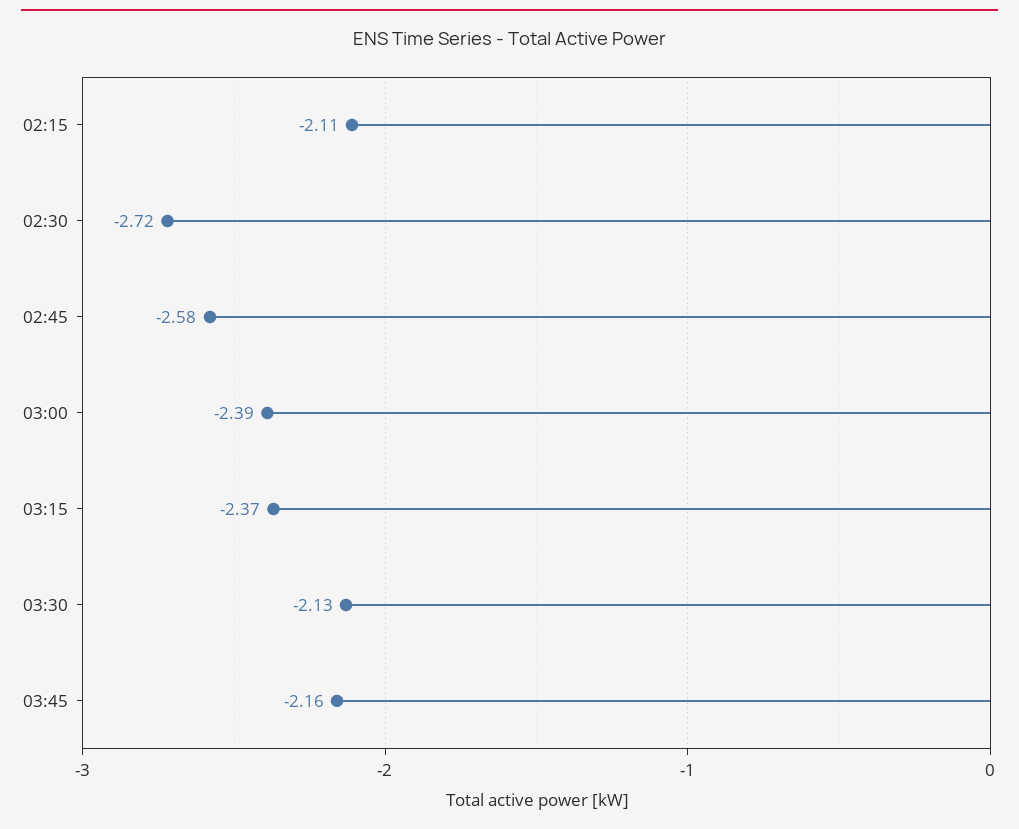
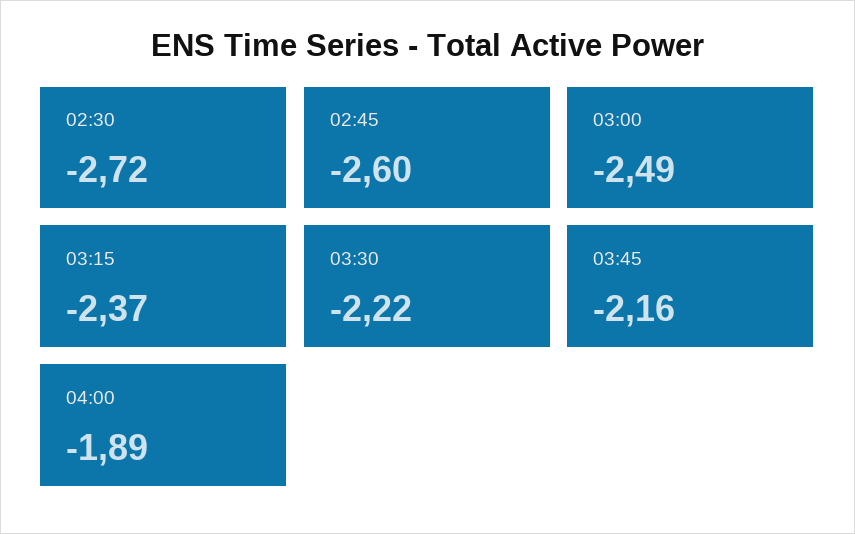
02:15: -2.11 -> none
02:45: -2.58 -> -2.6
03:00: -2.39 -> -2.49
03:30: -2.13 -> -2.22
04:00: none -> -1.89

